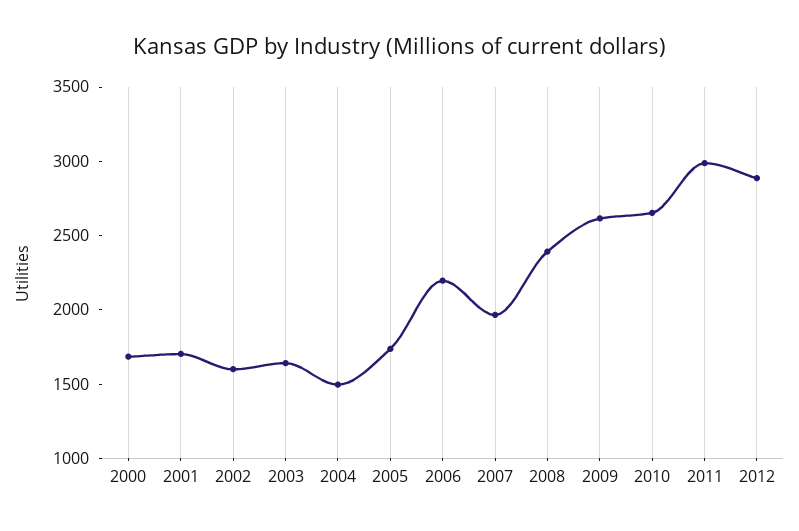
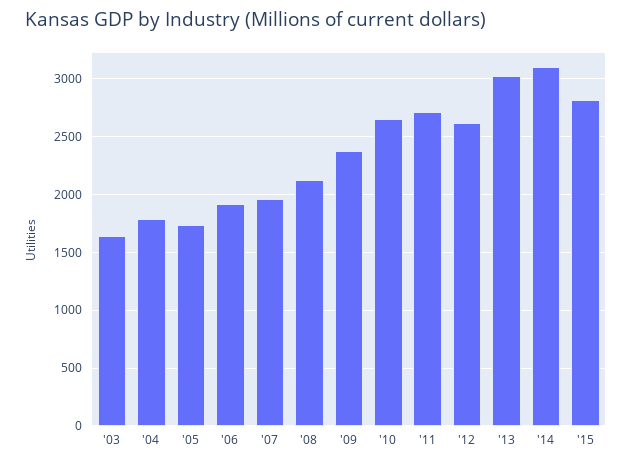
2000: 1700 -> none
2001: 1700 -> none
2002: 1600 -> none
2004: 1500 -> 1800
2006: 2200 -> 1900
2008: 2400 -> 2100
2009: 2600 -> 2400
2011: 3000 -> 2700
2012: 2900 -> 2600
'13: none -> 3000
'14: none -> 3100
'15: none -> 2800

